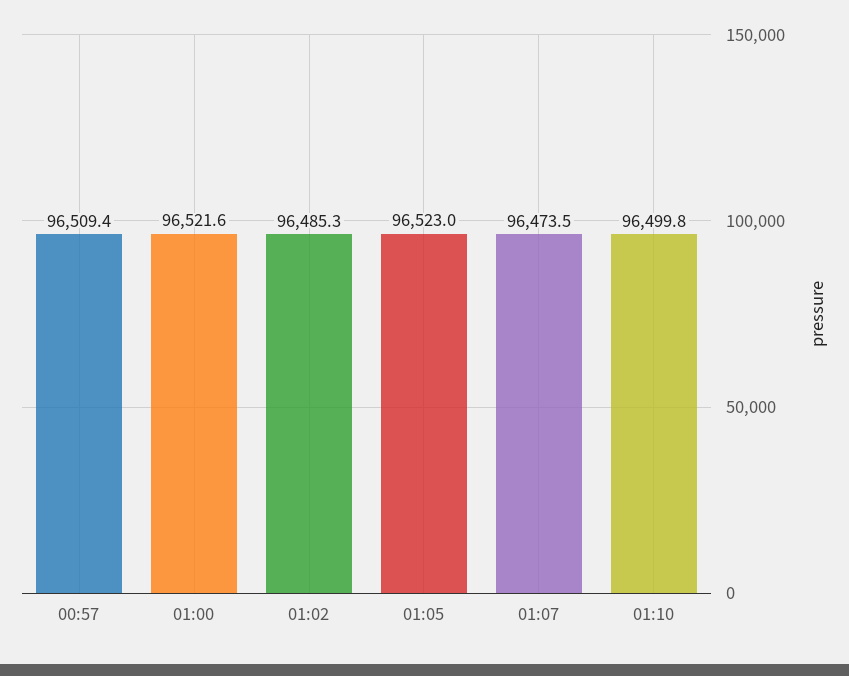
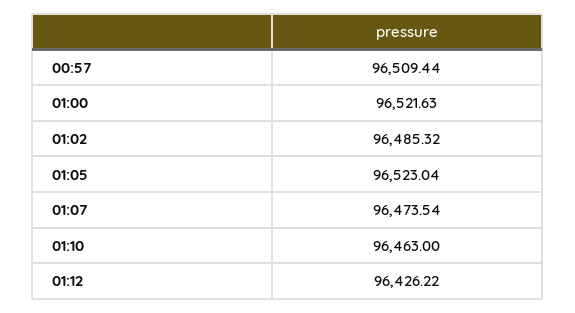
01:10: 96499.8 -> 96463
01:12: none -> 96426.22

